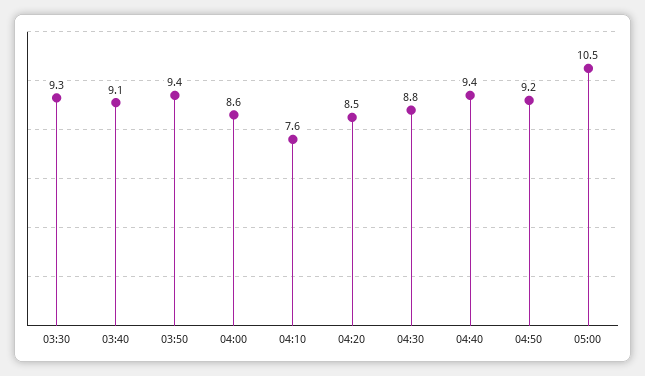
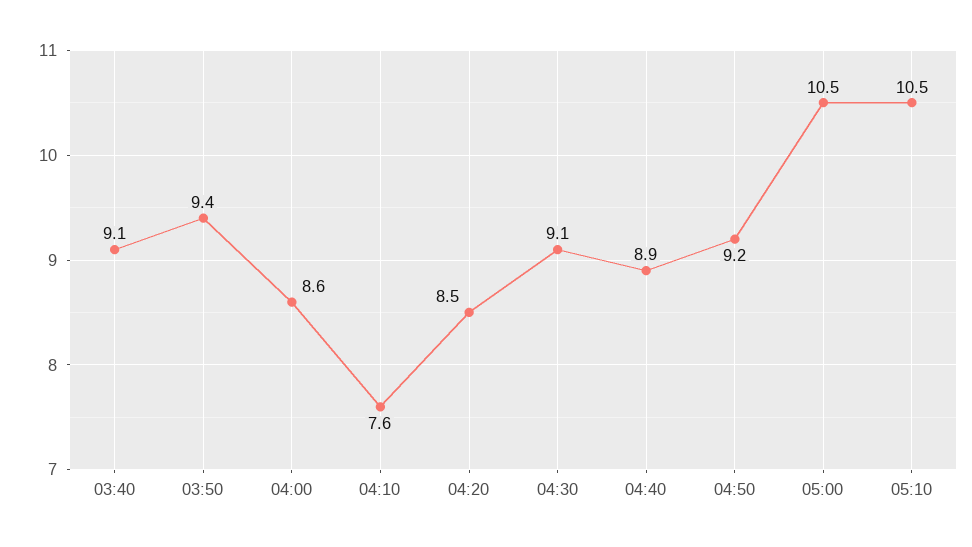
03:30: 9.3 -> none
04:30: 8.8 -> 9.1
04:40: 9.4 -> 8.9
05:10: none -> 10.5

